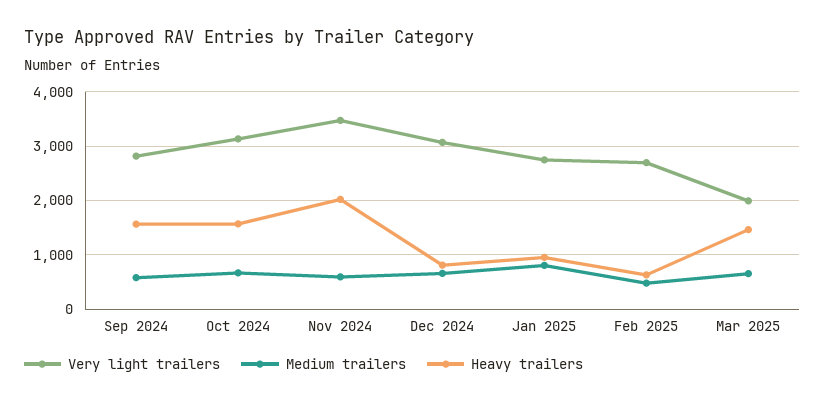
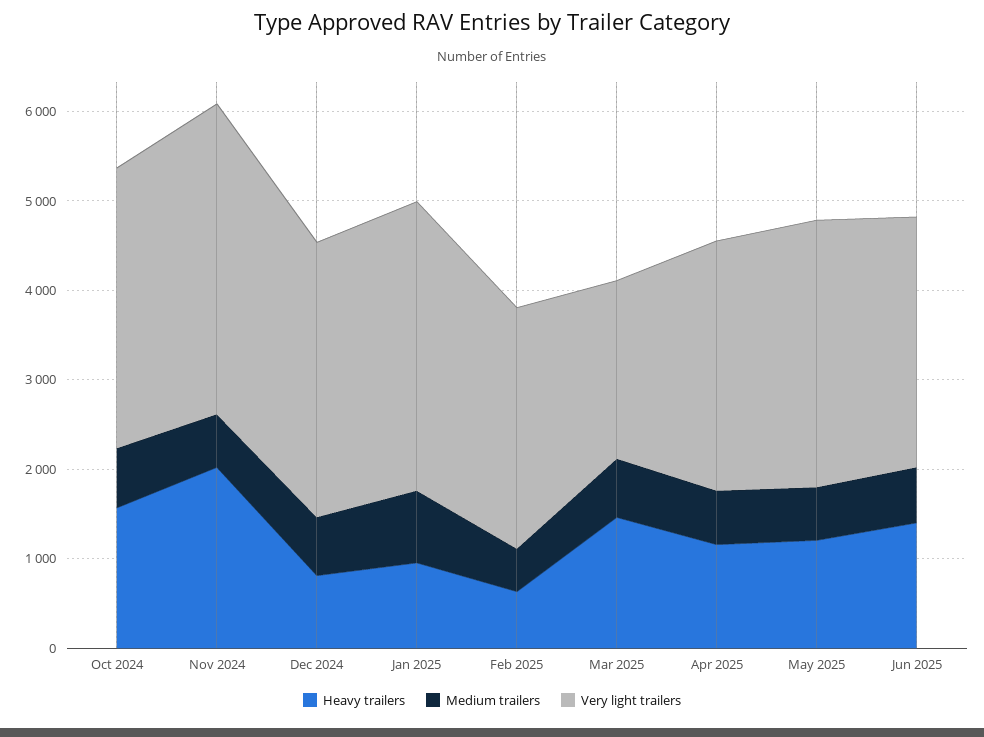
Very light trailers, Sep 2024: 2800 -> none
Medium trailers, Sep 2024: 600 -> none
Heavy trailers, Sep 2024: 1600 -> none
Very light trailers, Jan 2025: 2800 -> 3200
Heavy trailers, Apr 2025: none -> 1200
Medium trailers, Apr 2025: none -> 600
Very light trailers, Apr 2025: none -> 2800
Heavy trailers, May 2025: none -> 1200
Medium trailers, May 2025: none -> 600
Very light trailers, May 2025: none -> 3000
Heavy trailers, Jun 2025: none -> 1400
Medium trailers, Jun 2025: none -> 600
Very light trailers, Jun 2025: none -> 2800

